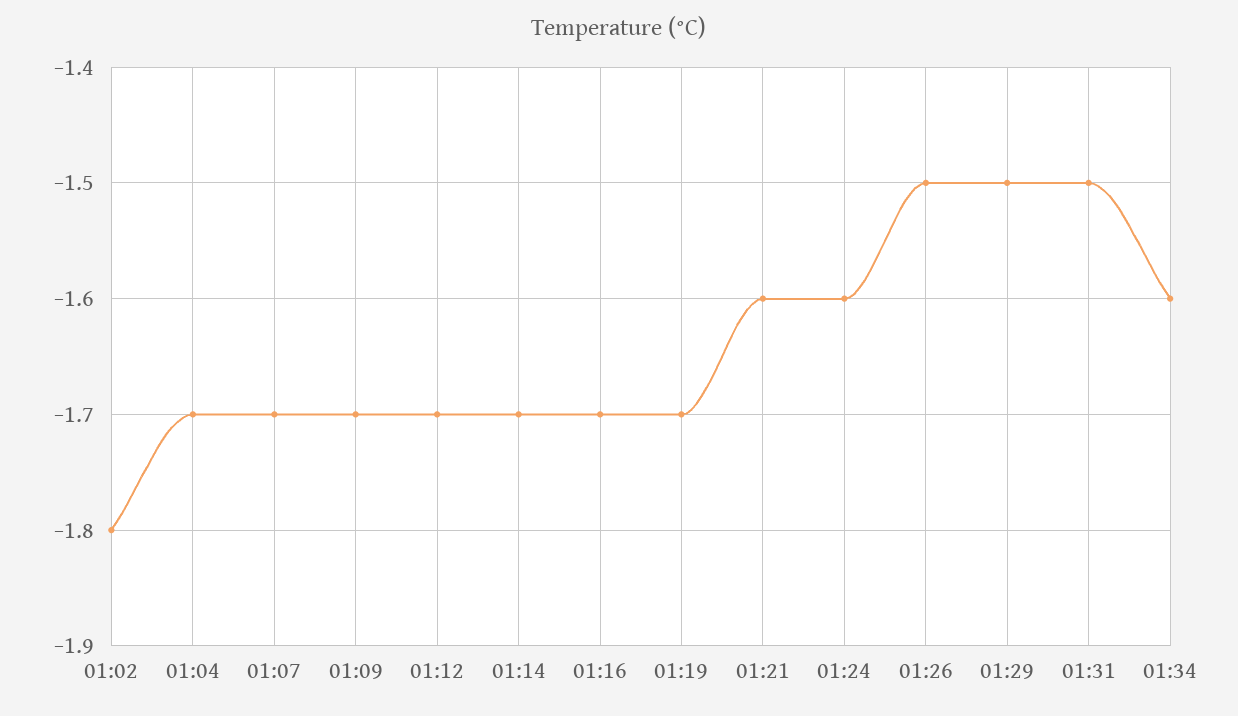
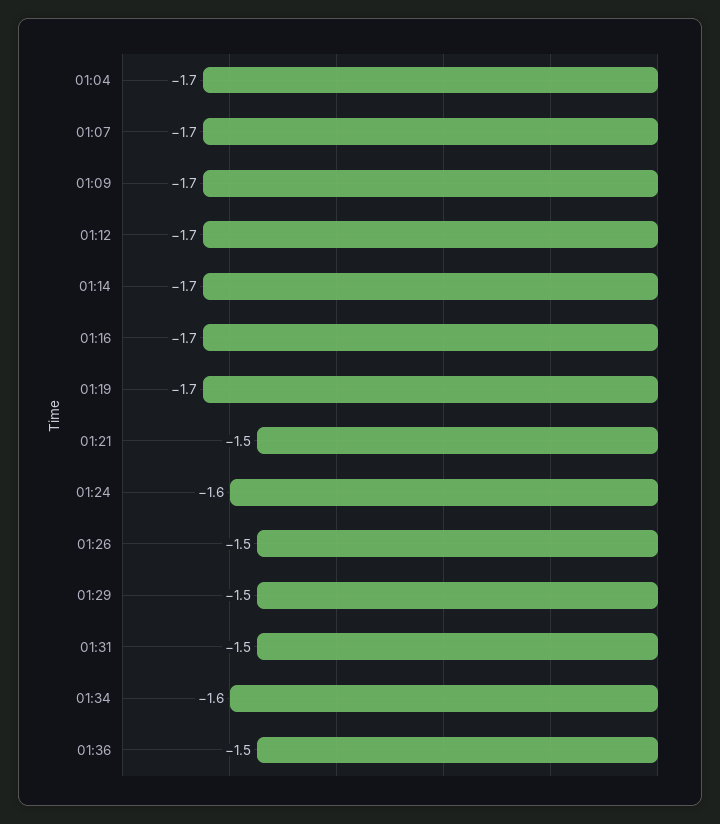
01:02: -1.8 -> none
01:21: -1.6 -> -1.5
01:36: none -> -1.5

